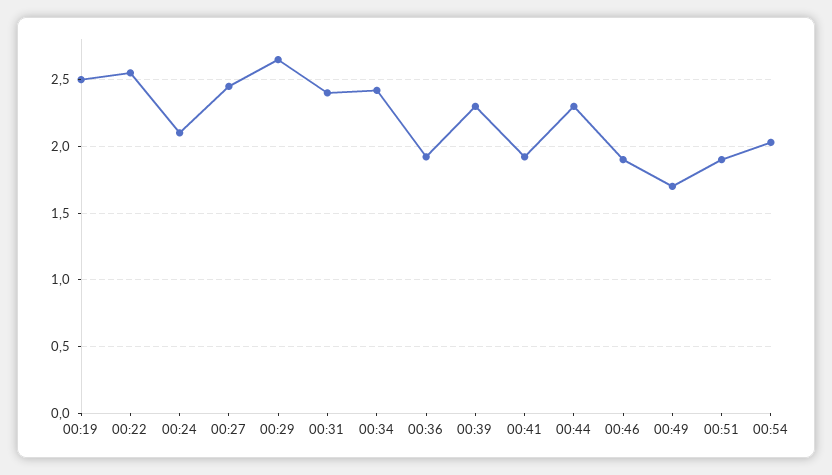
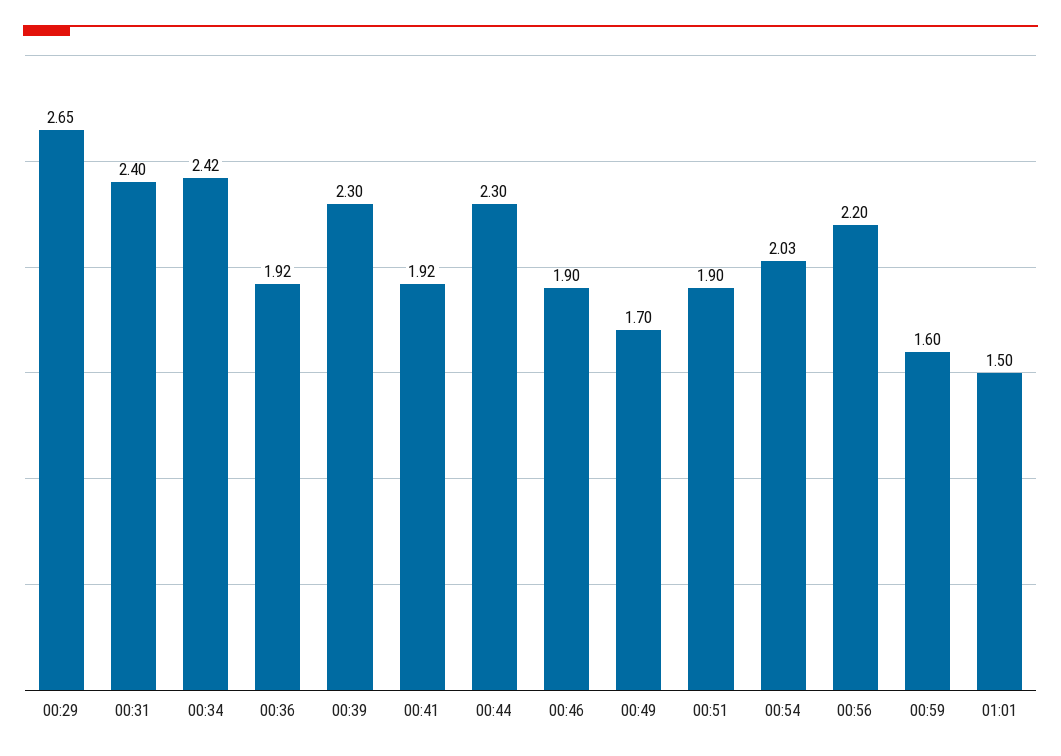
00:19: 2.5 -> none
00:22: 2.55 -> none
00:24: 2.1 -> none
00:27: 2.45 -> none
00:56: none -> 2.2
00:59: none -> 1.6
01:01: none -> 1.5

